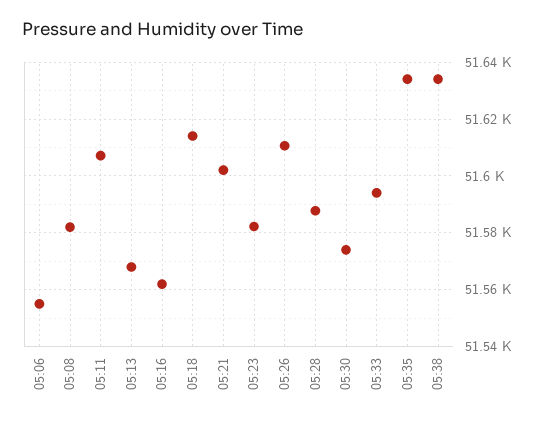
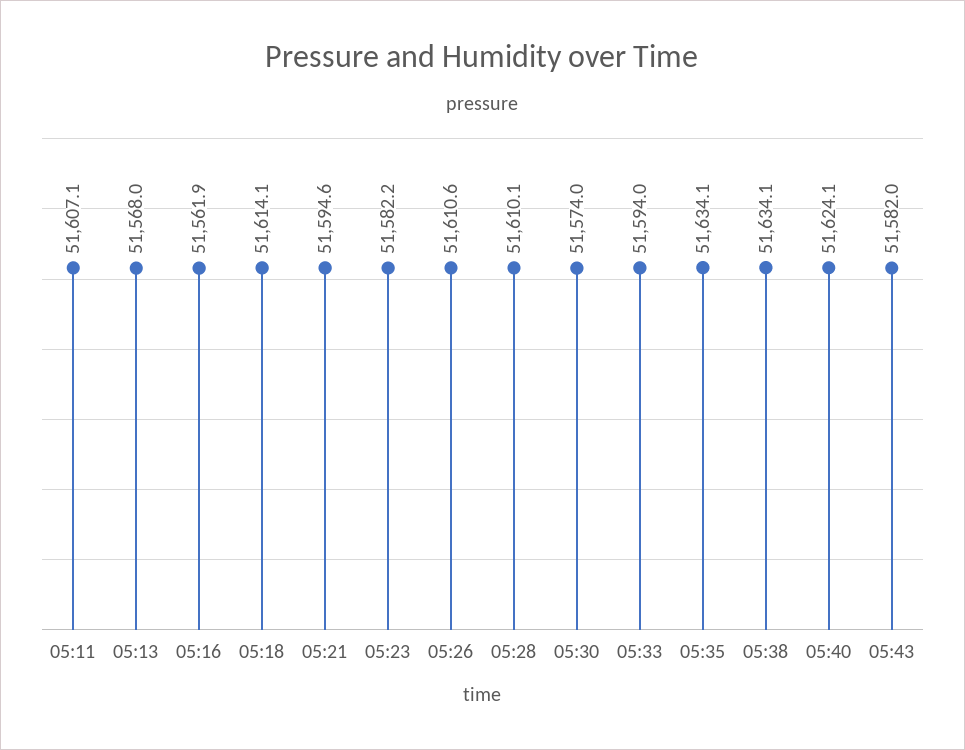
05:06: 51555 -> none
05:08: 51582.5 -> none
05:21: 51602.5 -> 51594.6
05:28: 51587.5 -> 51610.1
05:40: none -> 51624.1
05:43: none -> 51582

